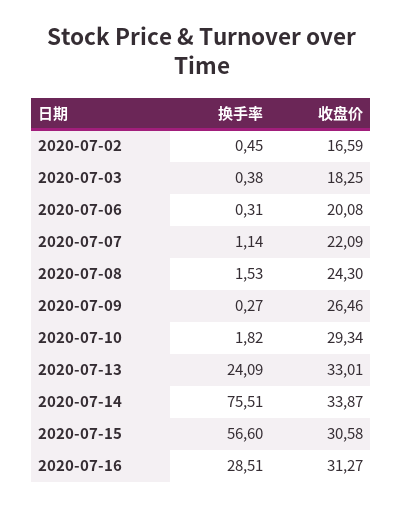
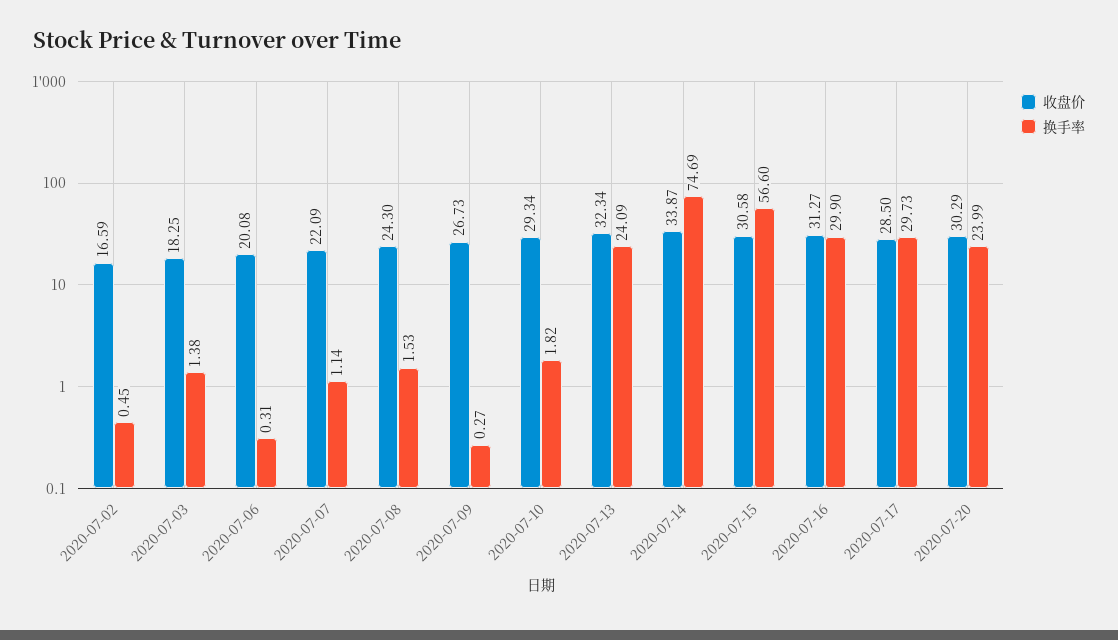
换手率, 2020-07-03: 0.38 -> 1.38
收盘价, 2020-07-09: 26.46 -> 26.73
收盘价, 2020-07-13: 33.01 -> 32.34
换手率, 2020-07-14: 75.51 -> 74.69
换手率, 2020-07-16: 28.51 -> 29.9
收盘价, 2020-07-17: none -> 28.5
换手率, 2020-07-17: none -> 29.73
收盘价, 2020-07-20: none -> 30.29
换手率, 2020-07-20: none -> 23.99

